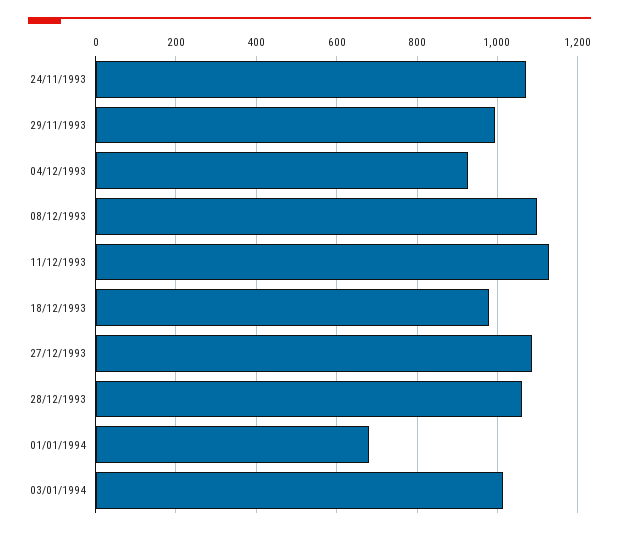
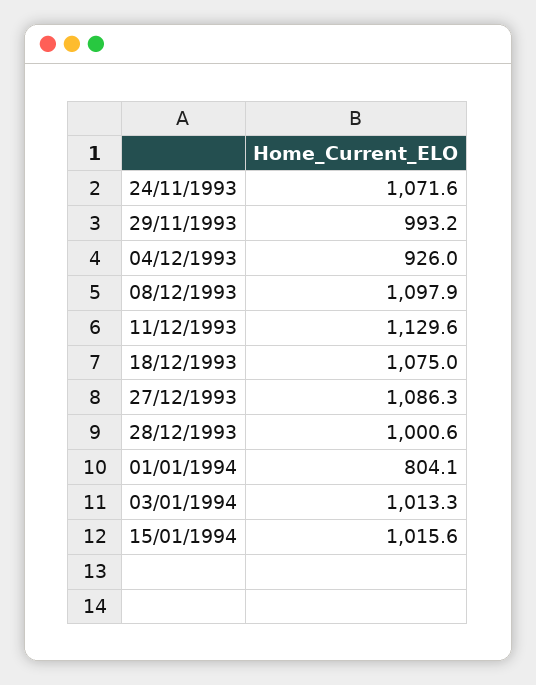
18/12/1993: 980 -> 1075
28/12/1993: 1060 -> 1000.6
01/01/1994: 680 -> 804.1
15/01/1994: none -> 1015.6

